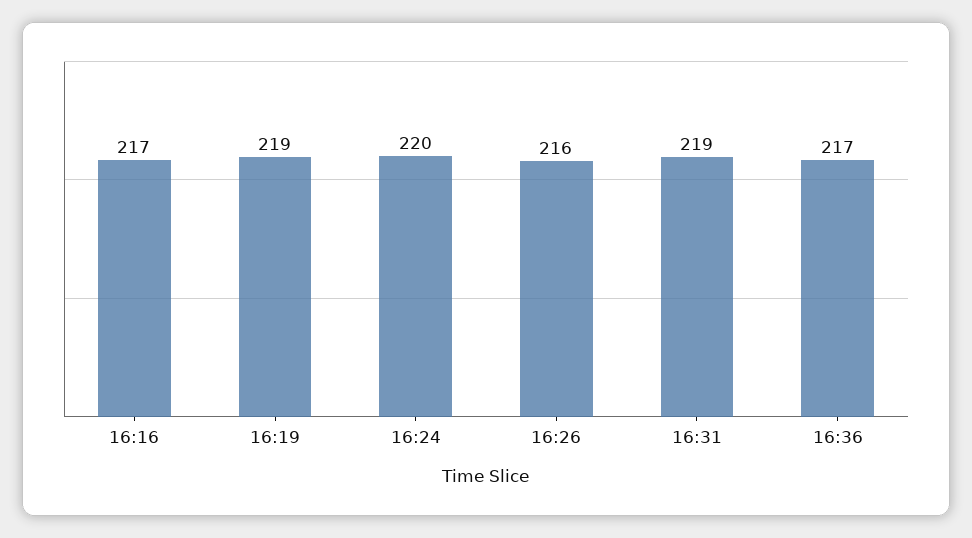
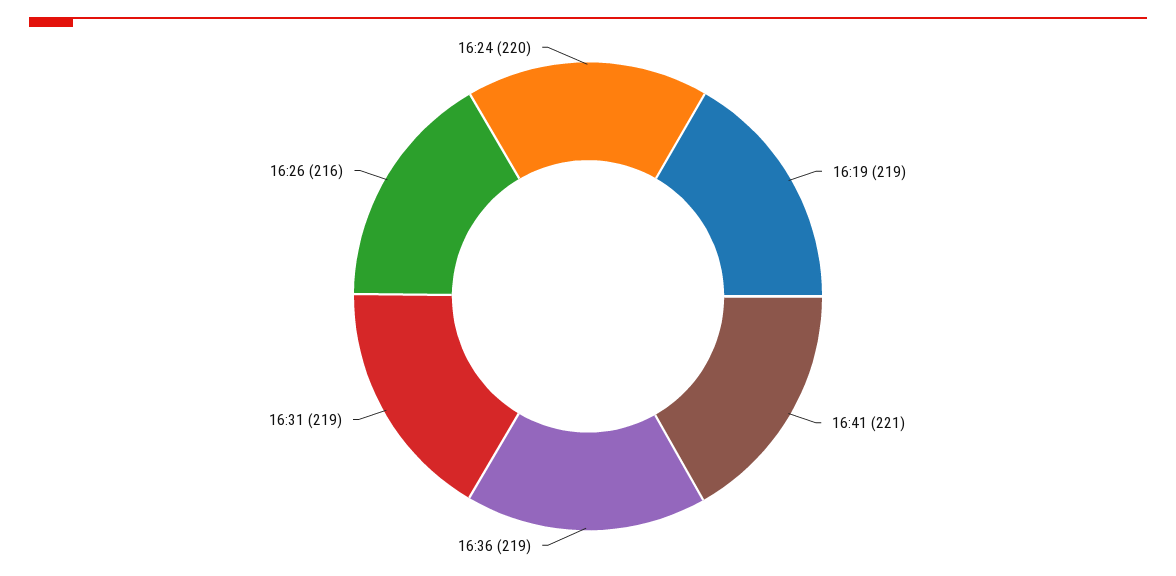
16:16: 217 -> none
16:36: 217 -> 219
16:41: none -> 221

